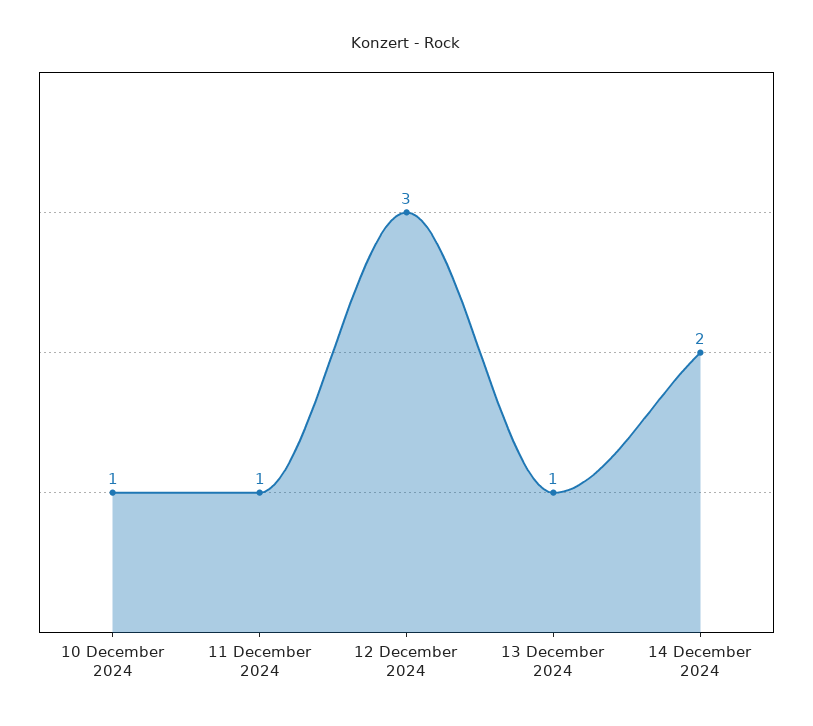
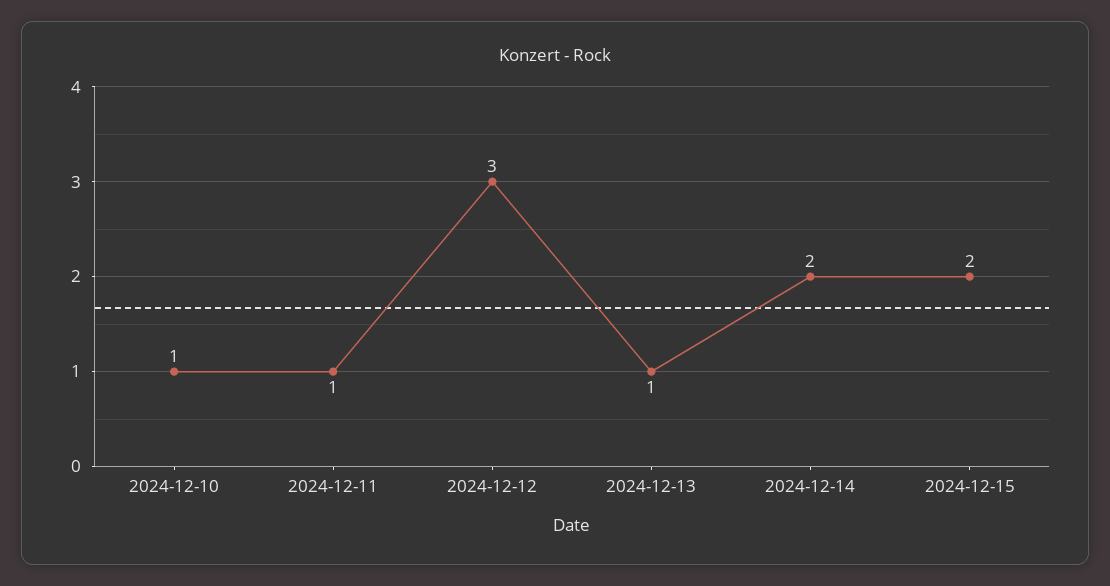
2024-12-15: none -> 2

